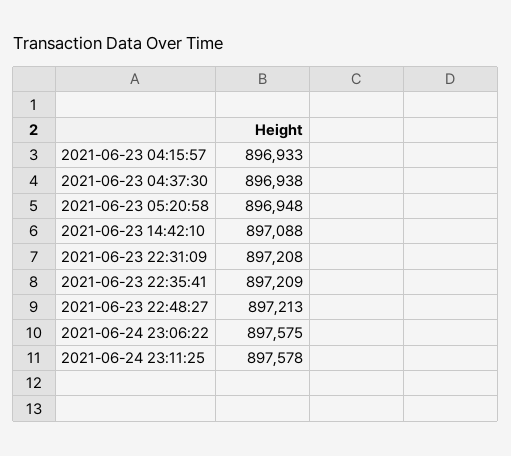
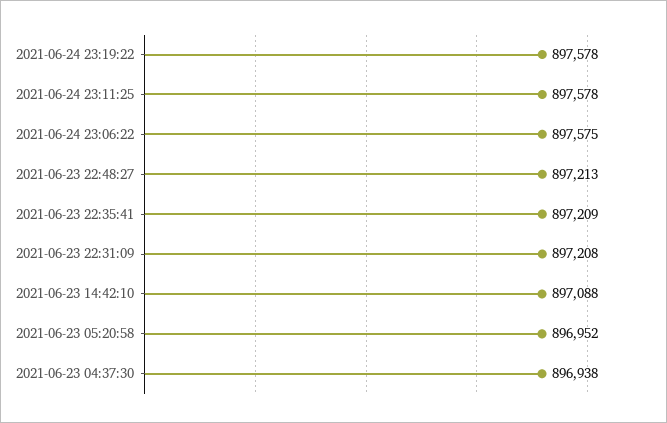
2021-06-23 04:15:57: 896933 -> none
2021-06-23 05:20:58: 896948 -> 896952
2021-06-24 23:19:22: none -> 897578

